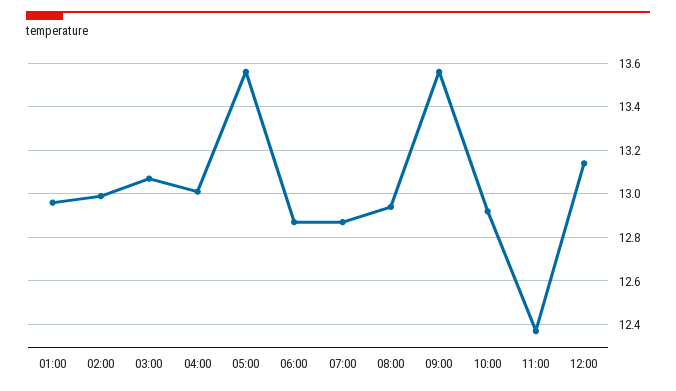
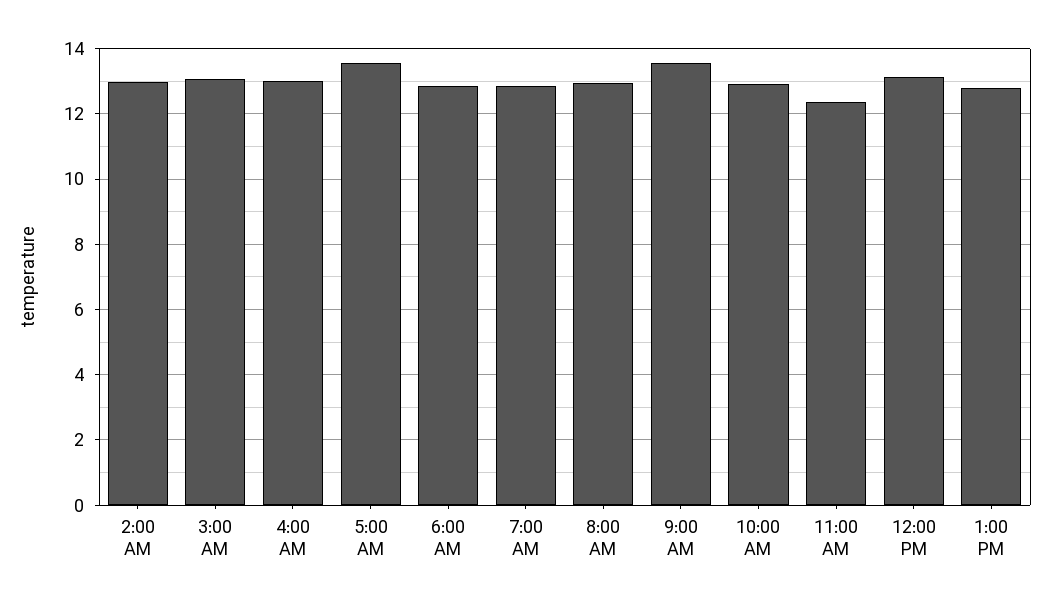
01:00: 12.95 -> none
1:00 PM: none -> 12.8

